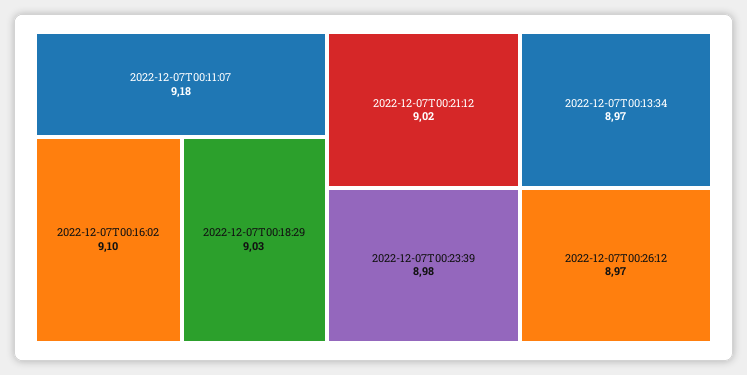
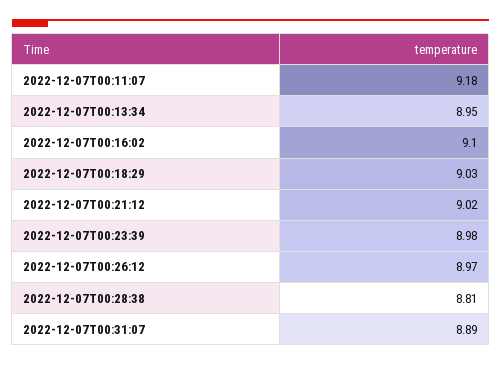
2022-12-07T00:13:34: 8.97 -> 8.95
2022-12-07T00:28:38: none -> 8.81
2022-12-07T00:31:07: none -> 8.89

